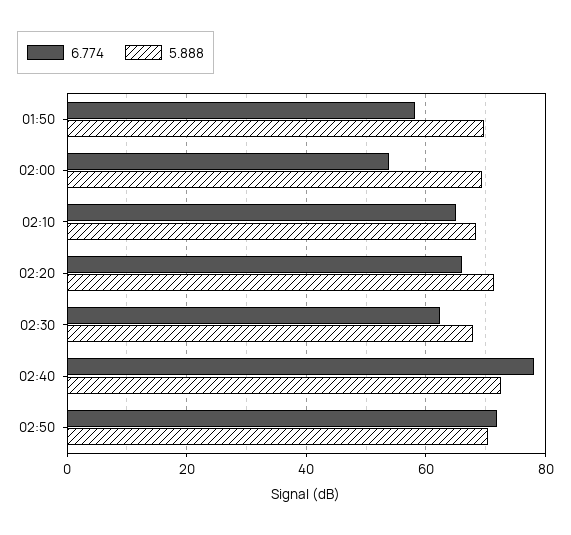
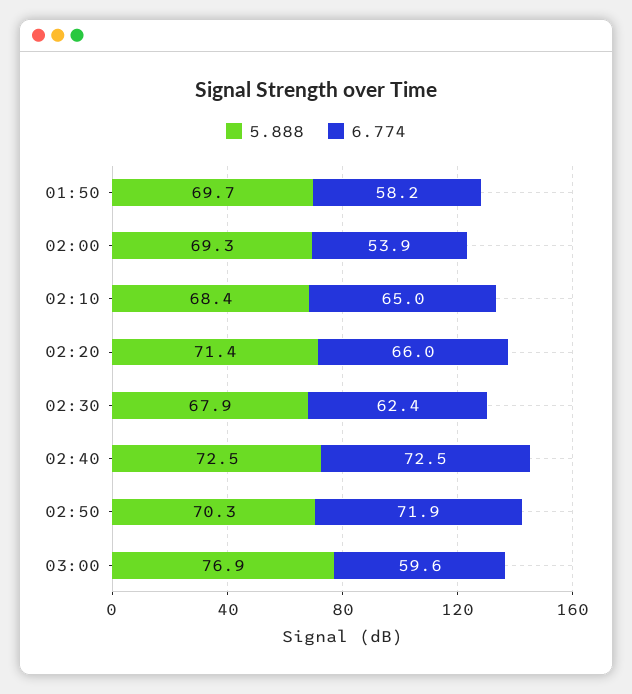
6.774, 02:40: 78 -> 72.5
5.888, 03:00: none -> 76.9
6.774, 03:00: none -> 59.6

